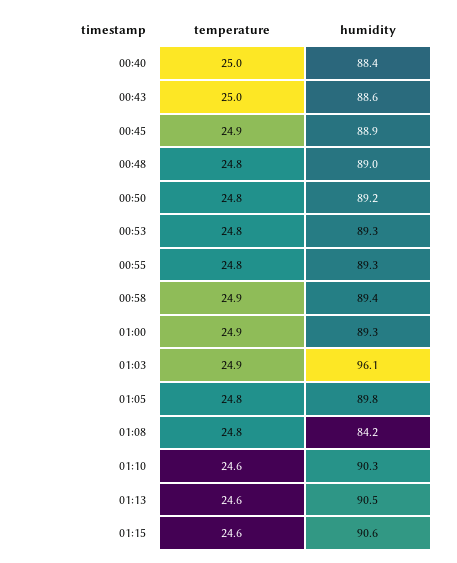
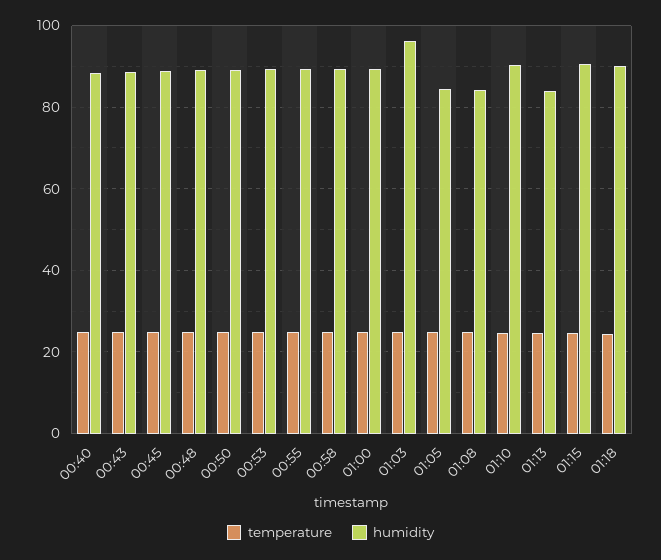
humidity, 01:05: 89.8 -> 84
humidity, 01:13: 90.5 -> 84
temperature, 01:18: none -> 24
humidity, 01:18: none -> 90

